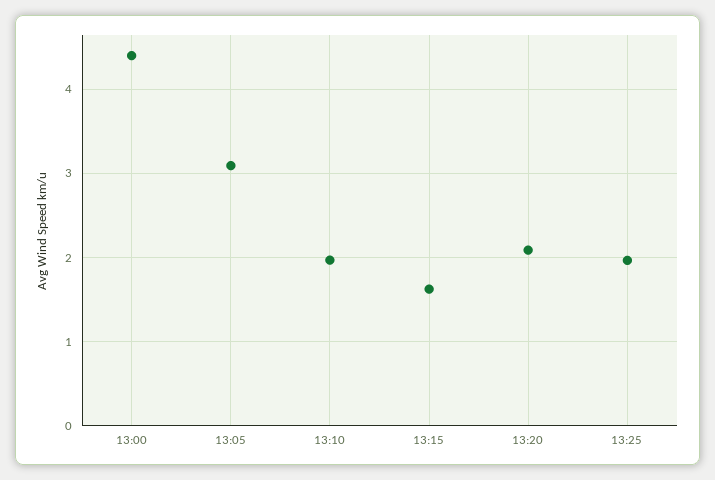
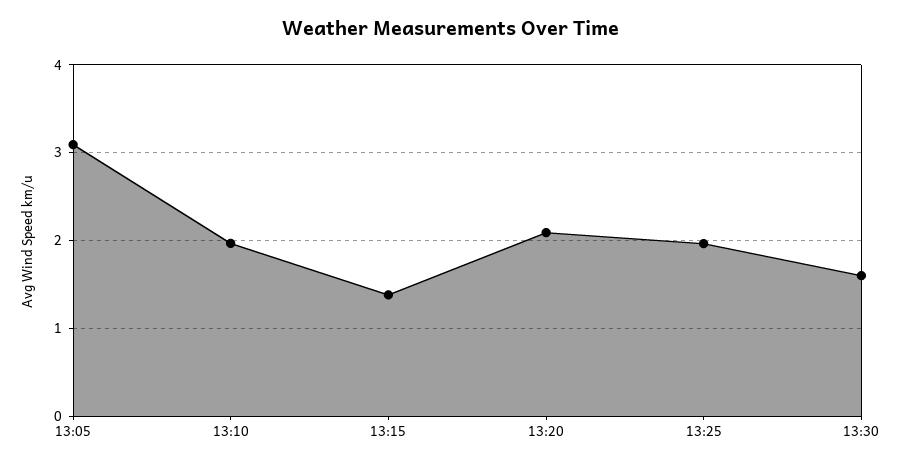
13:00: 4.4 -> none
13:15: 1.6 -> 1.4
13:30: none -> 1.6

